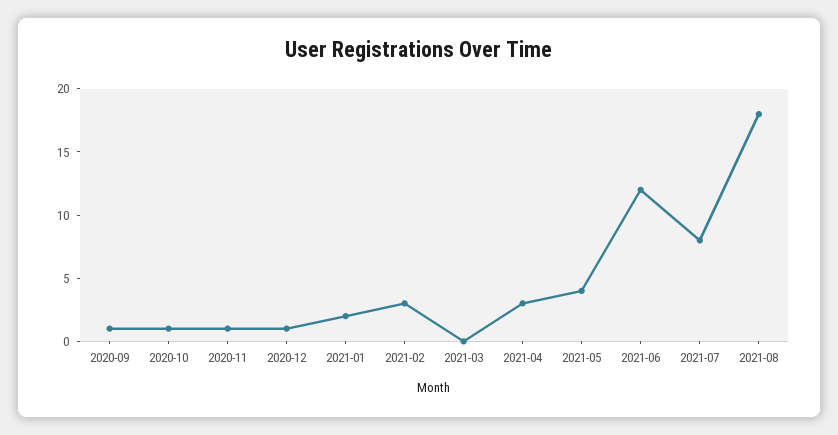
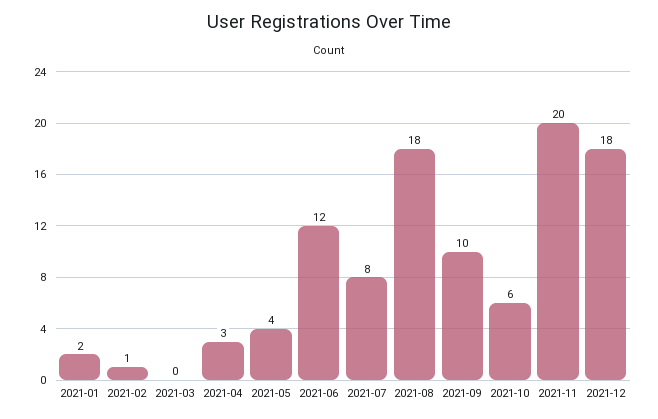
2020-09: 1 -> none
2020-10: 1 -> none
2020-11: 1 -> none
2020-12: 1 -> none
2021-02: 3 -> 1
2021-09: none -> 10
2021-10: none -> 6
2021-11: none -> 20
2021-12: none -> 18

